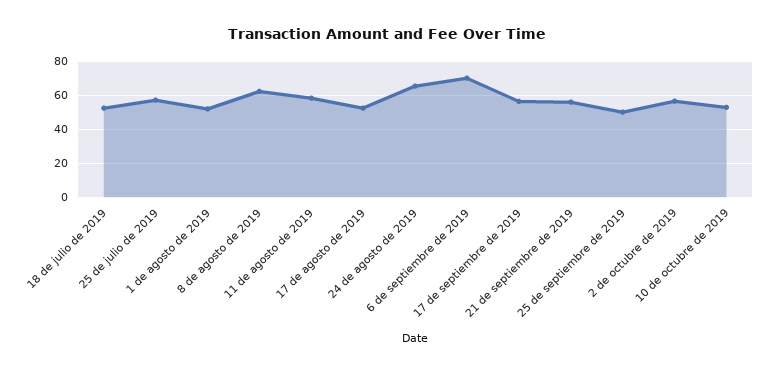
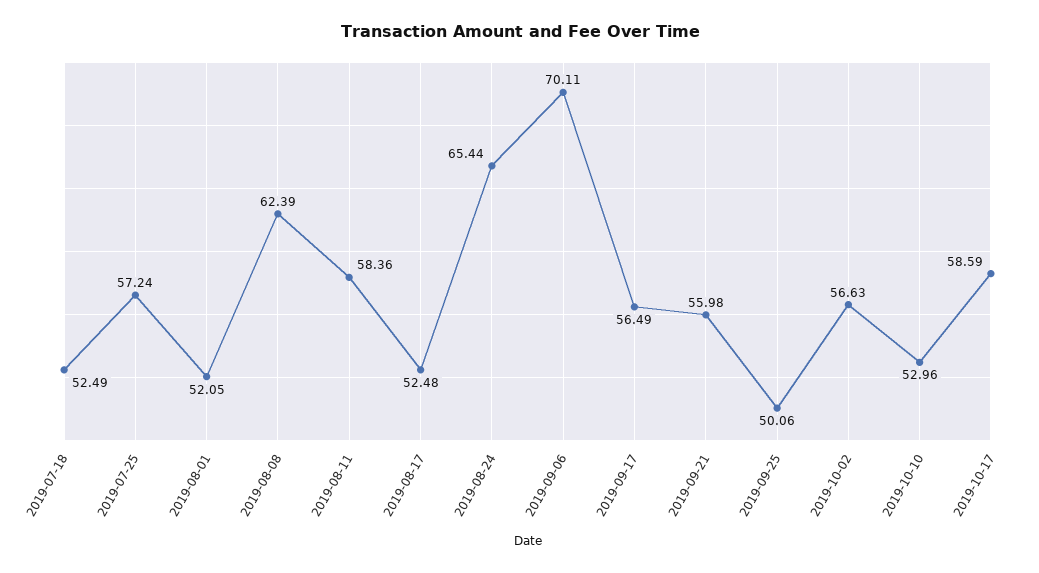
2019-10-17: none -> 58.59

